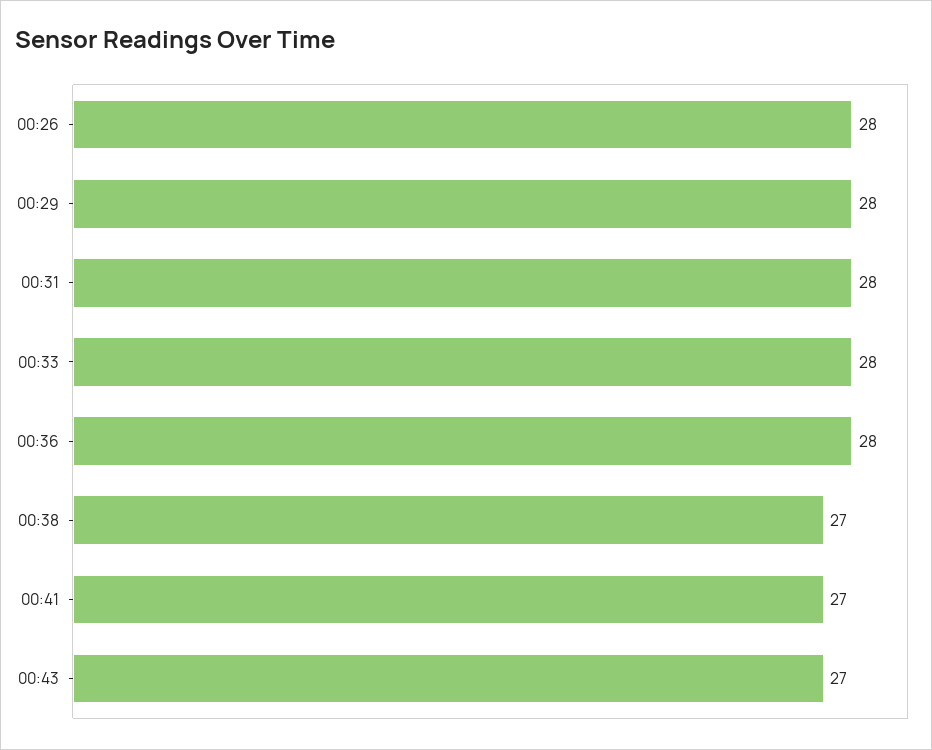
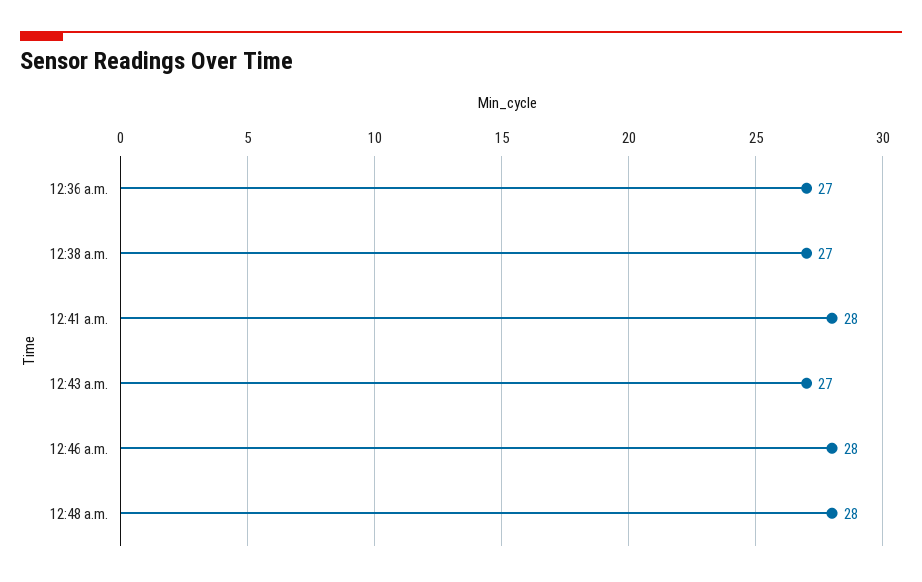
00:26: 28 -> none
00:29: 28 -> none
00:31: 28 -> none
00:33: 28 -> none
00:36: 28 -> 27
00:41: 27 -> 28
12:46 a.m.: none -> 28
12:48 a.m.: none -> 28

